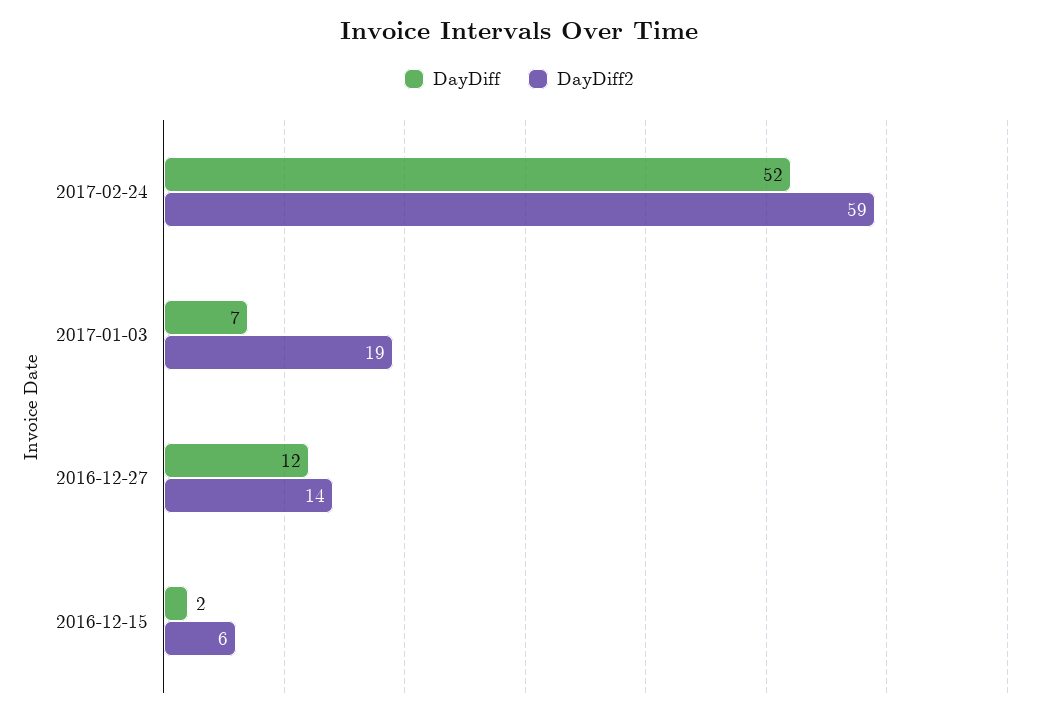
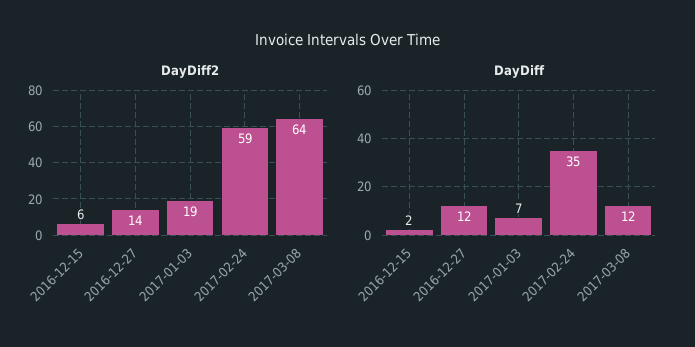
DayDiff, 2017-02-24: 52 -> 35
DayDiff2, 2017-03-08: none -> 64
DayDiff, 2017-03-08: none -> 12

